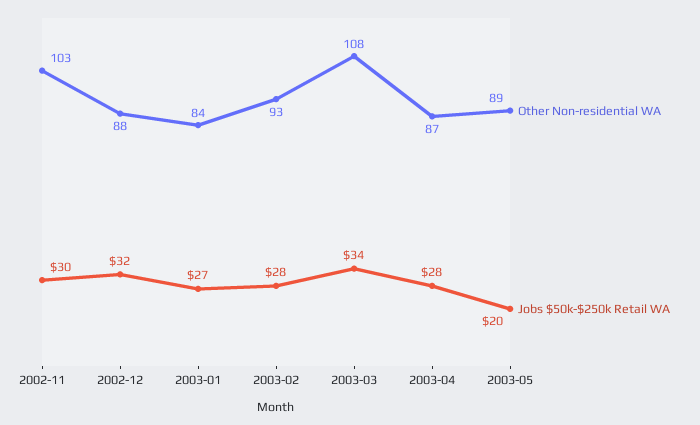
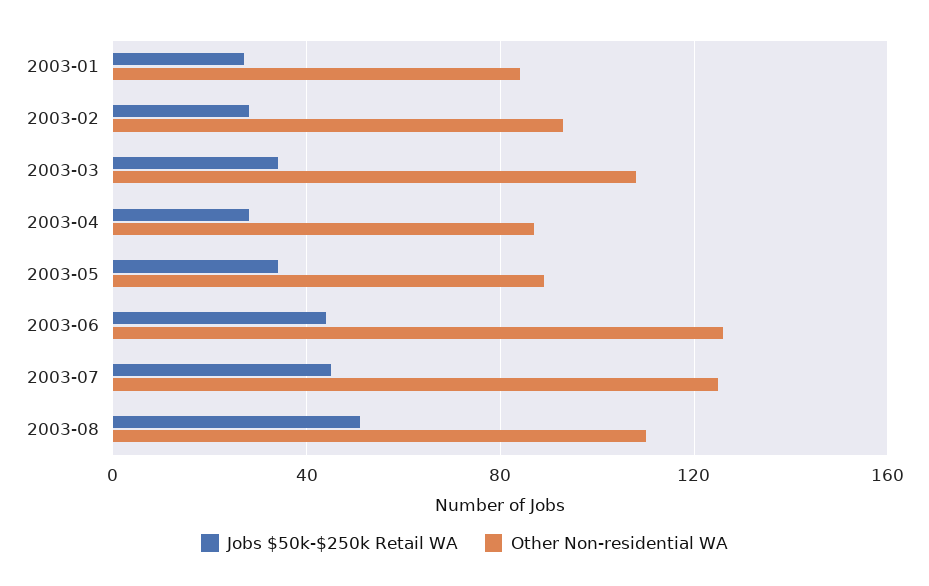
Other Non-residential WA, 2002-11: 103 -> none
Jobs $50k-$250k Retail WA, 2002-11: 30 -> none
Other Non-residential WA, 2002-12: 88 -> none
Jobs $50k-$250k Retail WA, 2002-12: 32 -> none
Jobs $50k-$250k Retail WA, 2003-05: 20 -> 35
Jobs $50k-$250k Retail WA, 2003-06: none -> 45
Other Non-residential WA, 2003-06: none -> 125
Jobs $50k-$250k Retail WA, 2003-07: none -> 45
Other Non-residential WA, 2003-07: none -> 125
Jobs $50k-$250k Retail WA, 2003-08: none -> 50
Other Non-residential WA, 2003-08: none -> 110

